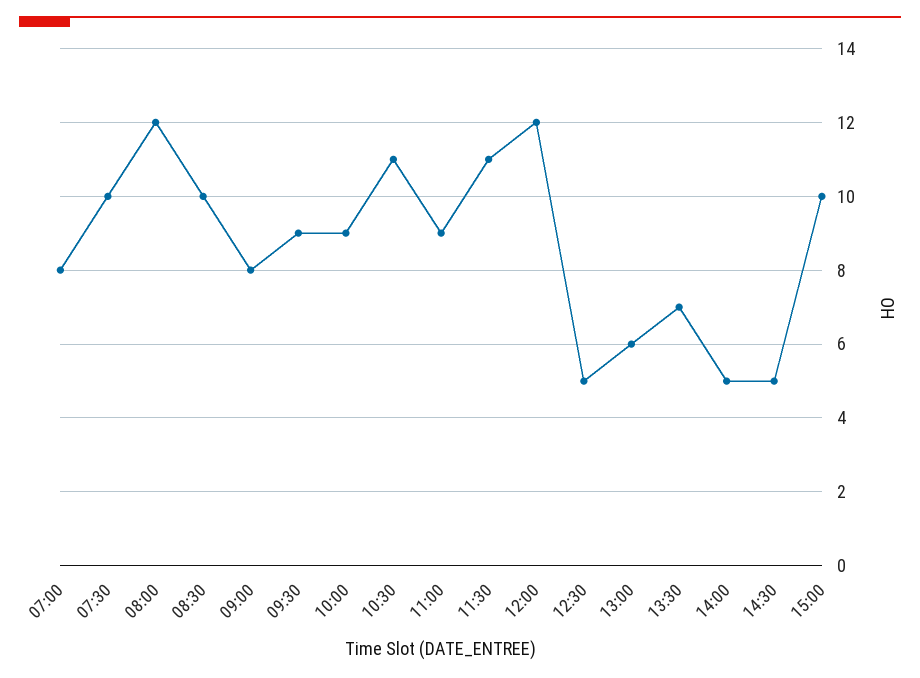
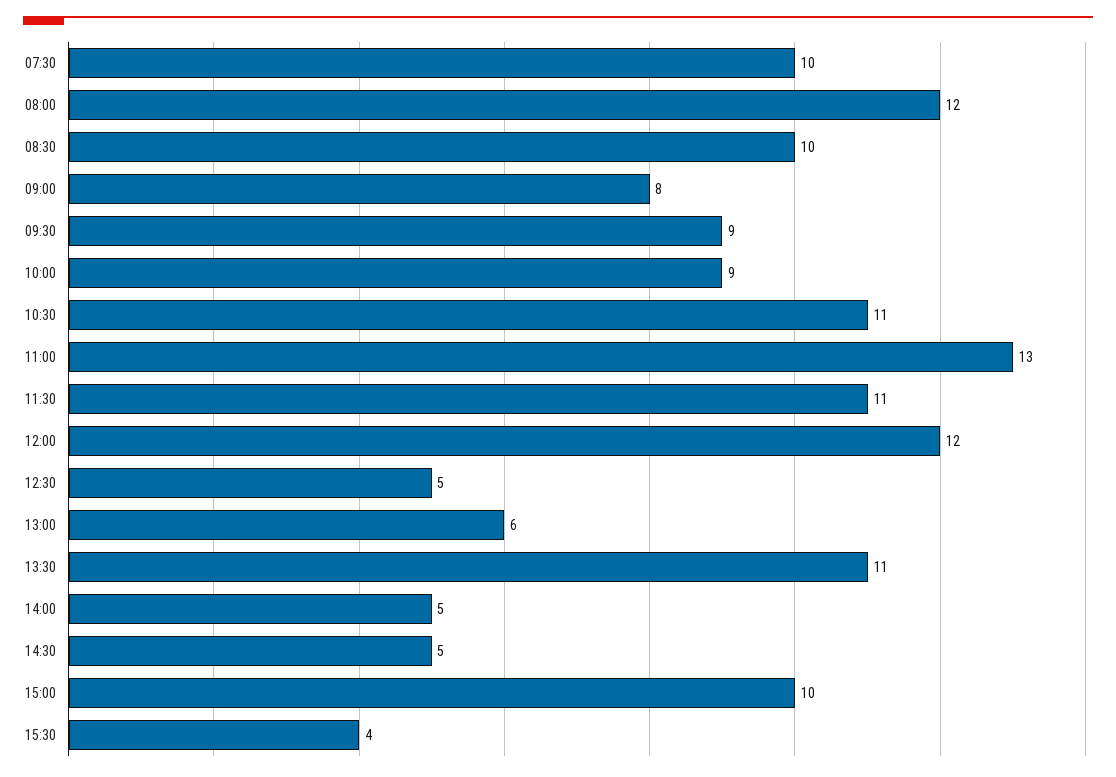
07:00: 8 -> none
11:00: 9 -> 13
13:30: 7 -> 11
15:30: none -> 4

